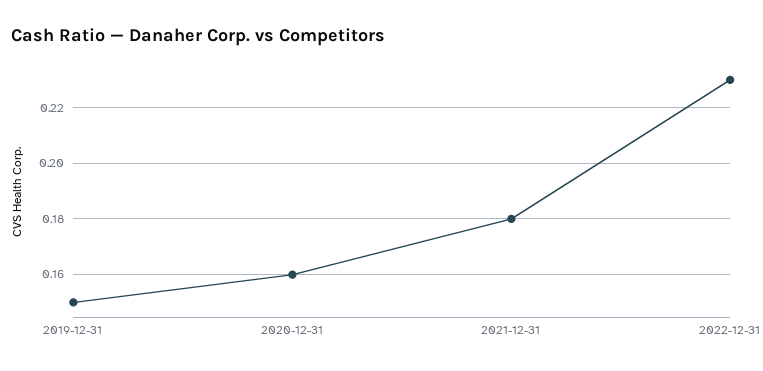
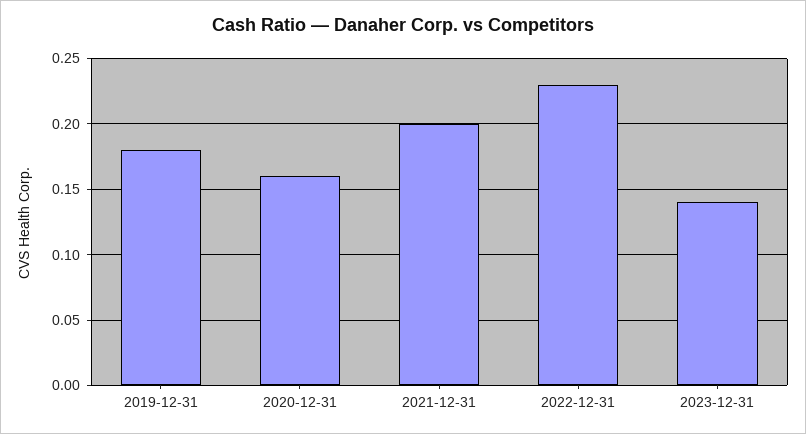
2019-12-31: 0.15 -> 0.18
2021-12-31: 0.18 -> 0.2
2023-12-31: none -> 0.14

